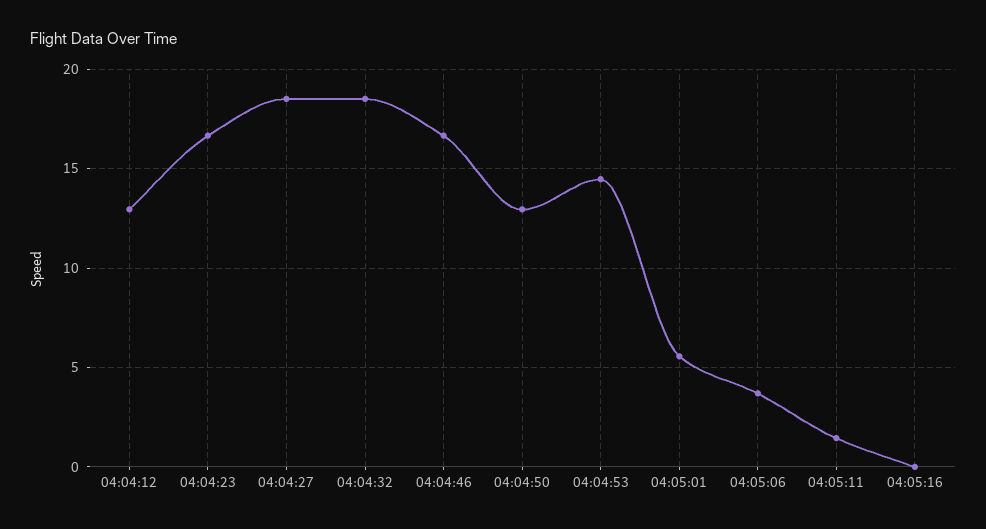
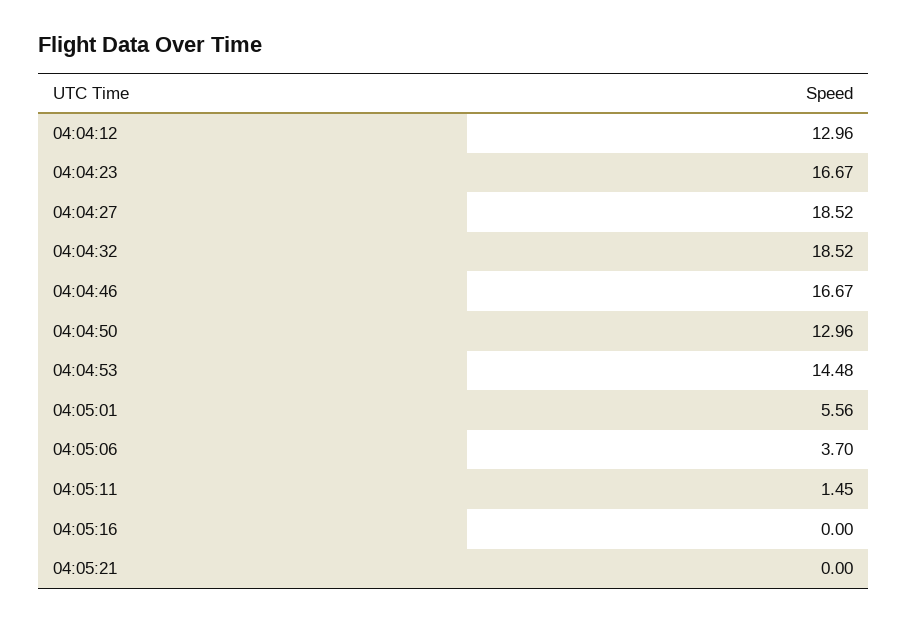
04:05:21: none -> 0

